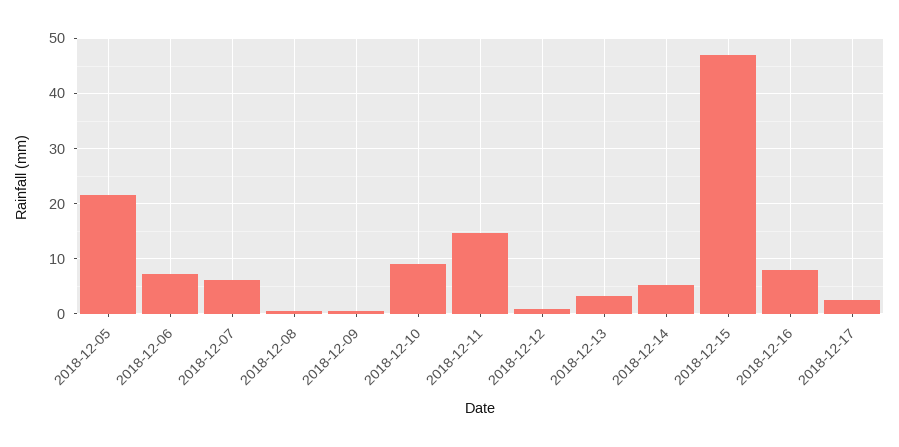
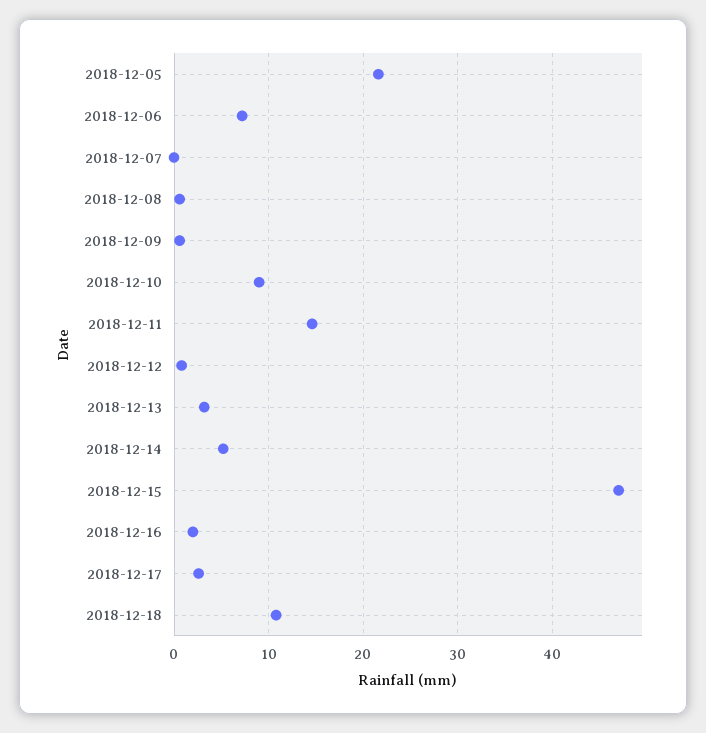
2018-12-07: 6 -> 0
2018-12-16: 8 -> 2
2018-12-18: none -> 11

